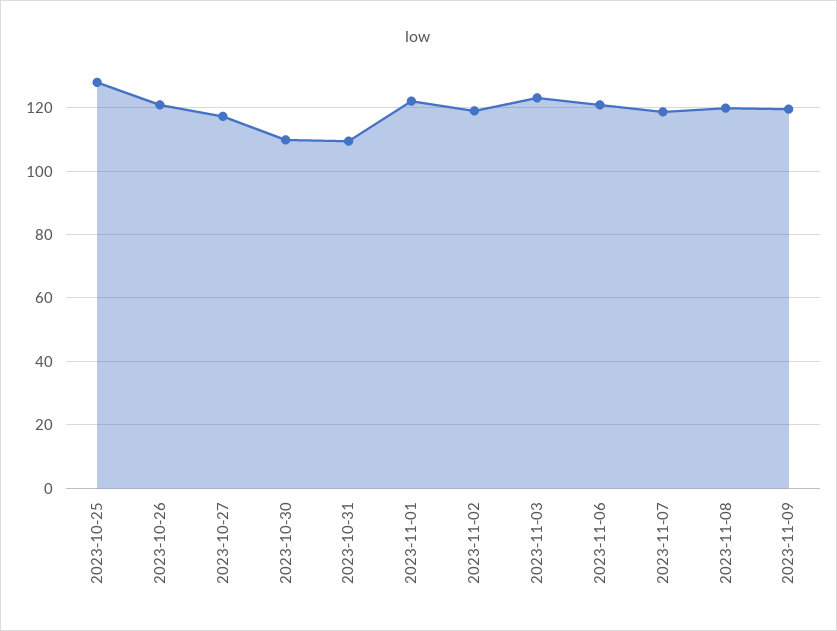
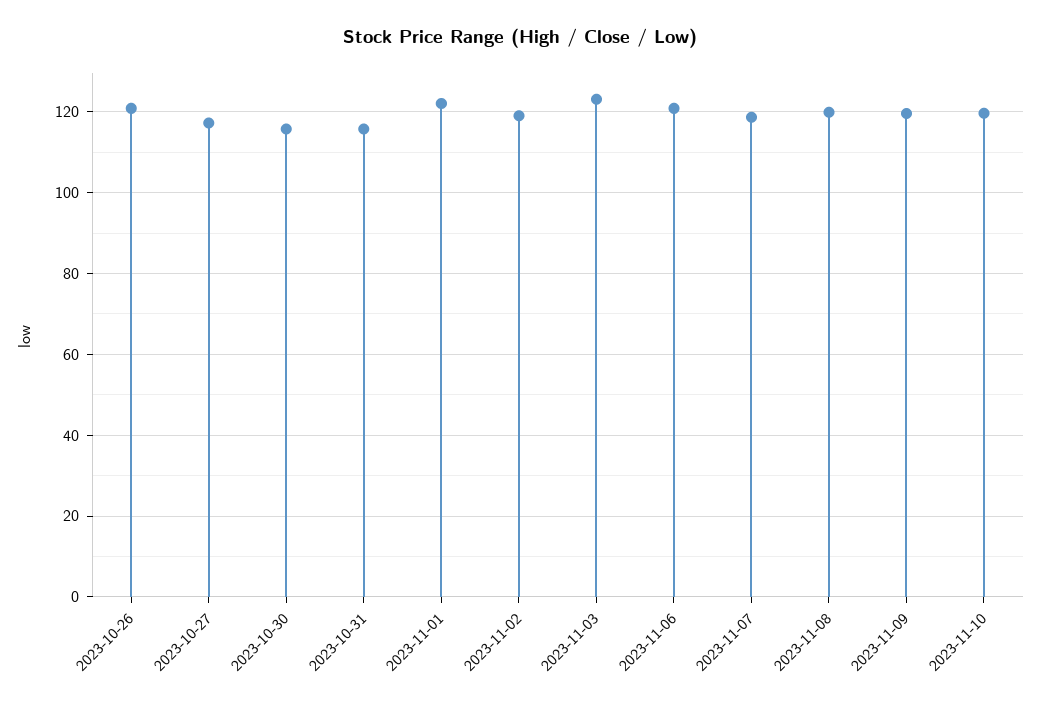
2023-10-25: 128 -> none
2023-10-30: 110 -> 116
2023-10-31: 110 -> 116
2023-11-10: none -> 120

